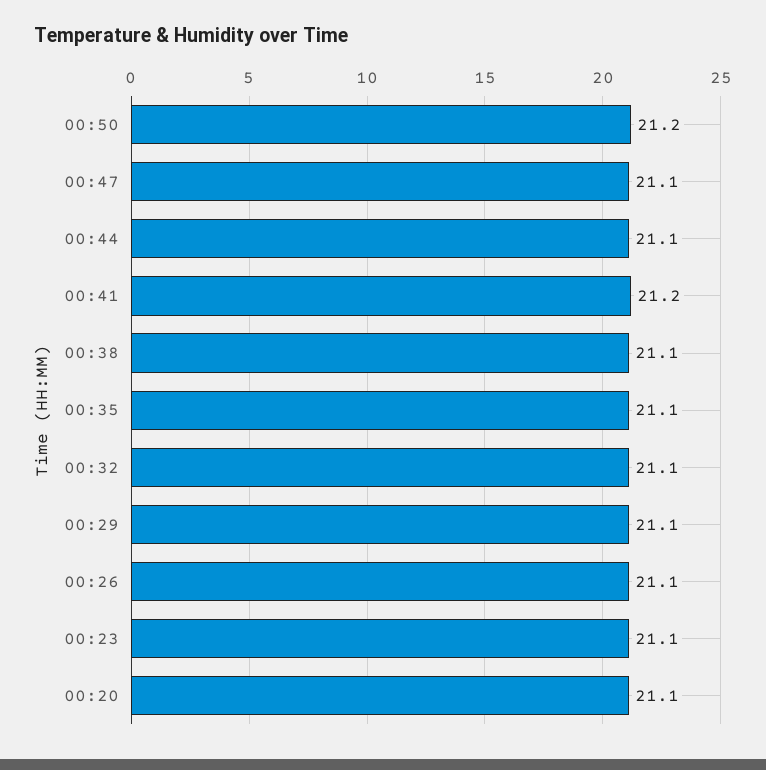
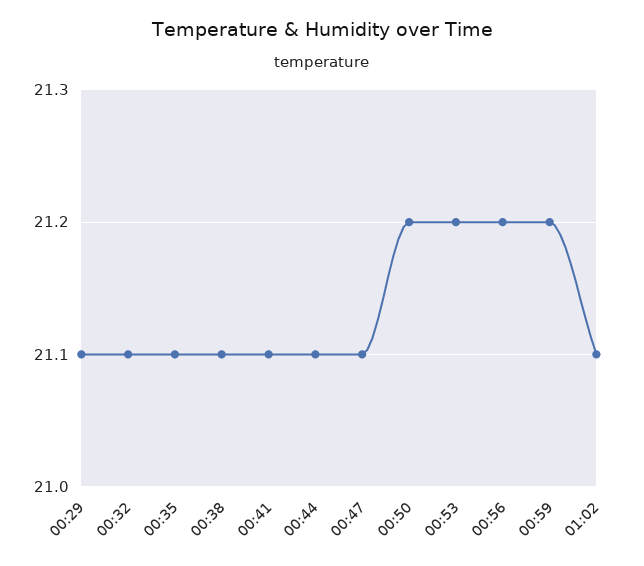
00:41: 21.2 -> 21.1
00:26: 21.1 -> none
00:23: 21.1 -> none
00:20: 21.1 -> none
00:53: none -> 21.2
00:56: none -> 21.2
00:59: none -> 21.2
01:02: none -> 21.1

